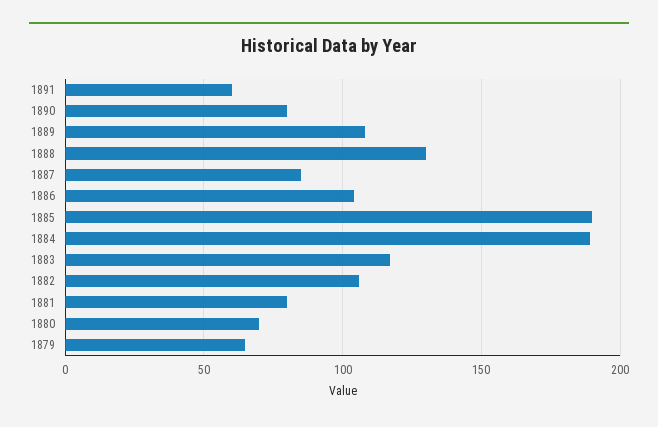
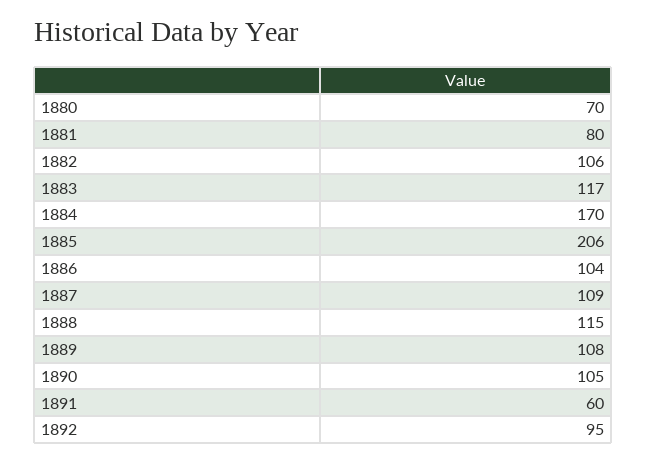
1890: 80 -> 105
1888: 130 -> 115
1887: 85 -> 109
1885: 190 -> 206
1884: 190 -> 170
1879: 65 -> none
1892: none -> 95

